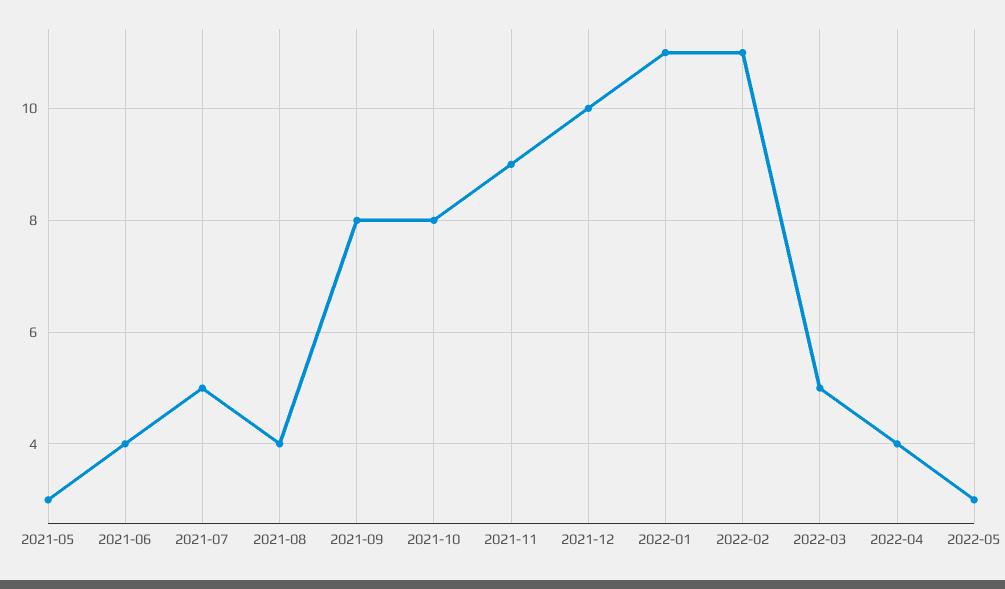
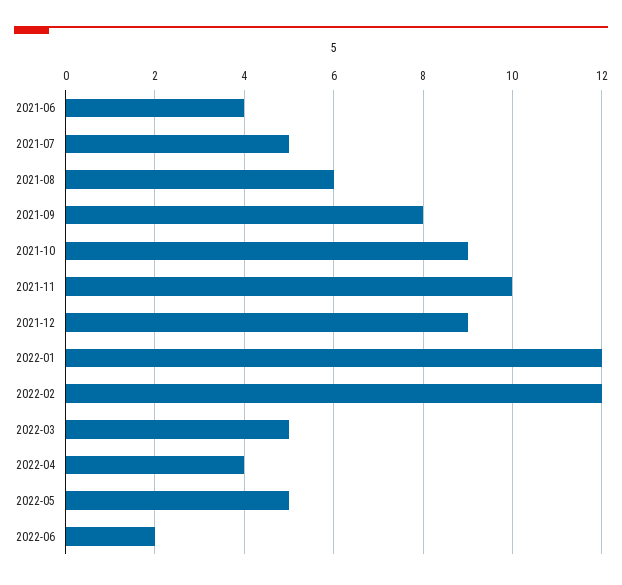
2021-05: 3 -> none
2021-08: 4 -> 6
2021-10: 8 -> 9
2021-11: 9 -> 10
2021-12: 10 -> 9
2022-01: 11 -> 12
2022-02: 11 -> 12
2022-05: 3 -> 5
2022-06: none -> 2

